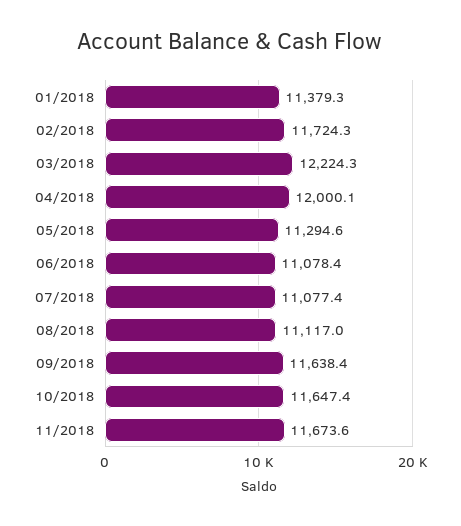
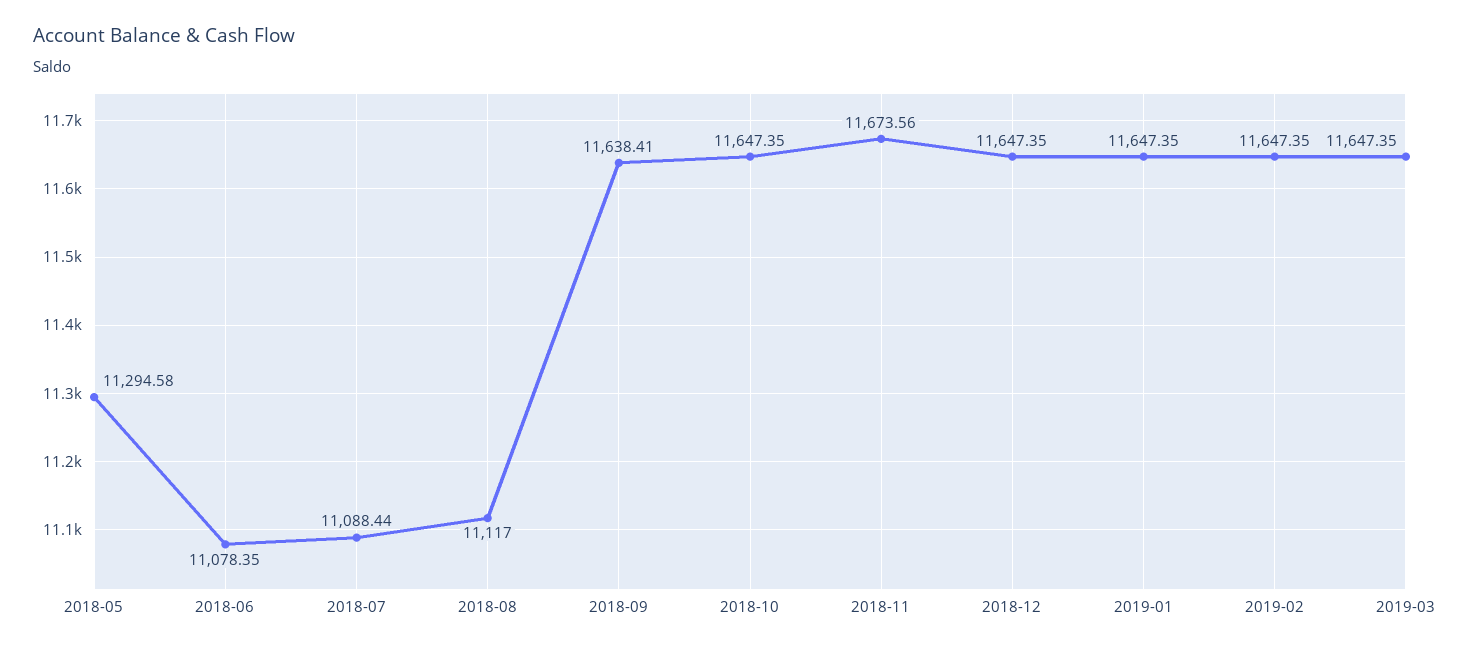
01/2018: 11379.3 -> none
02/2018: 11724.3 -> none
03/2018: 12224.3 -> none
04/2018: 12000.1 -> none
07/2018: 11077.4 -> 11088.44
2018-12: none -> 11647.35
2019-01: none -> 11647.35
2019-02: none -> 11647.35
2019-03: none -> 11647.35

